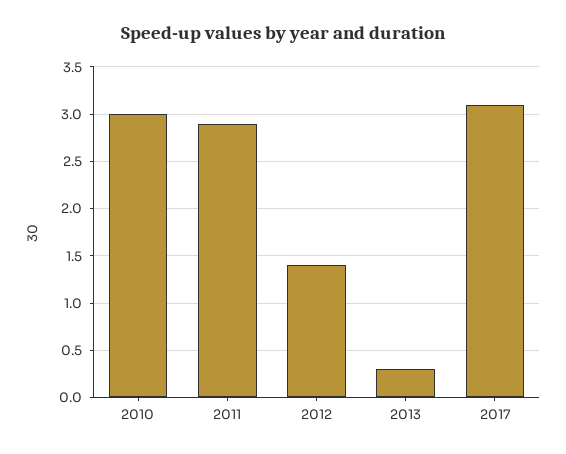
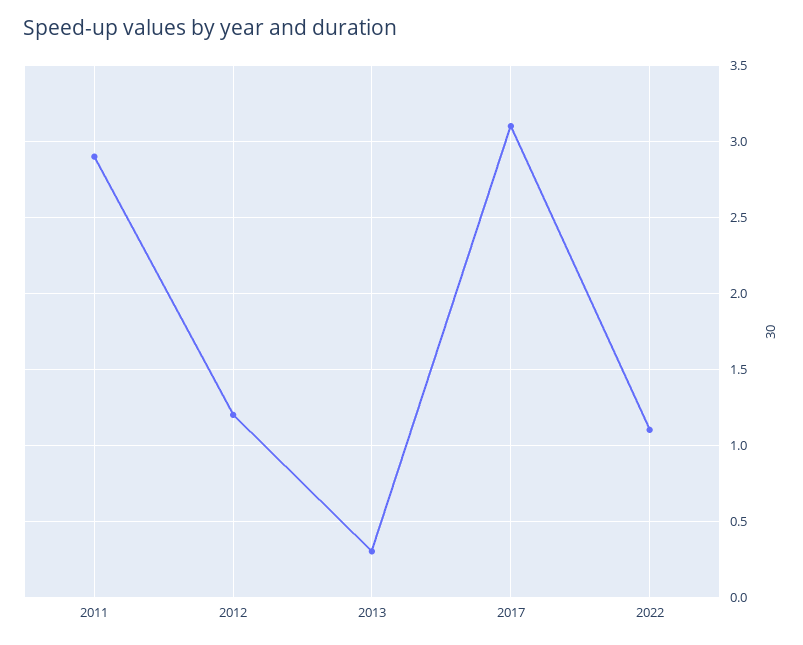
2010: 3 -> none
2012: 1.4 -> 1.2
2022: none -> 1.1

